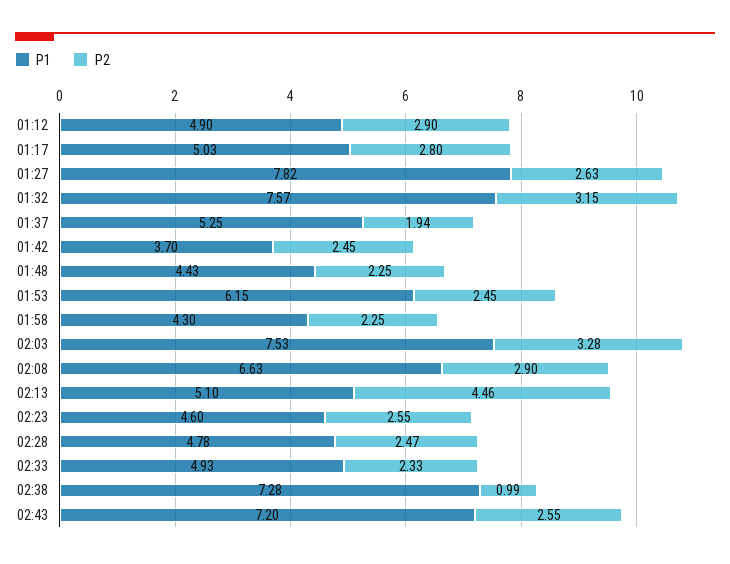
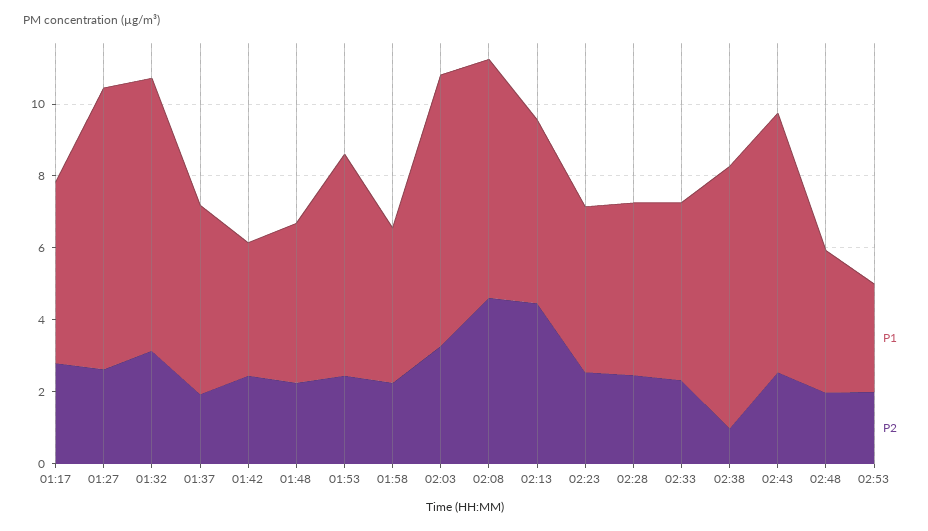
P1, 01:12: 4.9 -> none
P2, 01:12: 2.9 -> none
P2, 02:08: 2.9 -> 4.5
P1, 02:48: none -> 4
P2, 02:48: none -> 2
P1, 02:53: none -> 3
P2, 02:53: none -> 2

